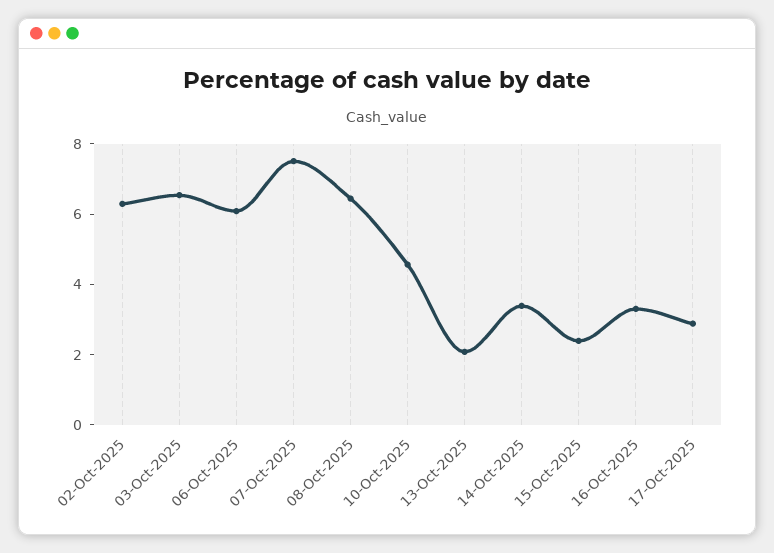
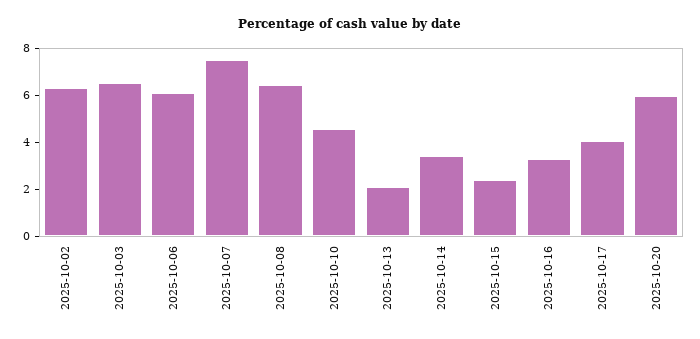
17-Oct-2025: 3 -> 4
2025-10-20: none -> 6

